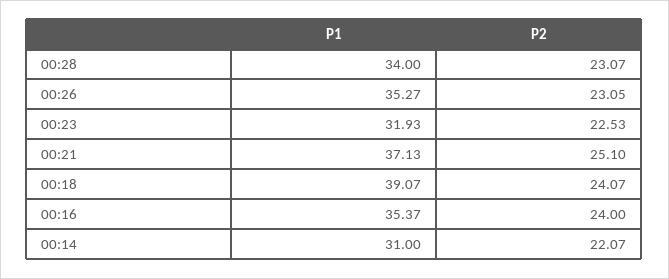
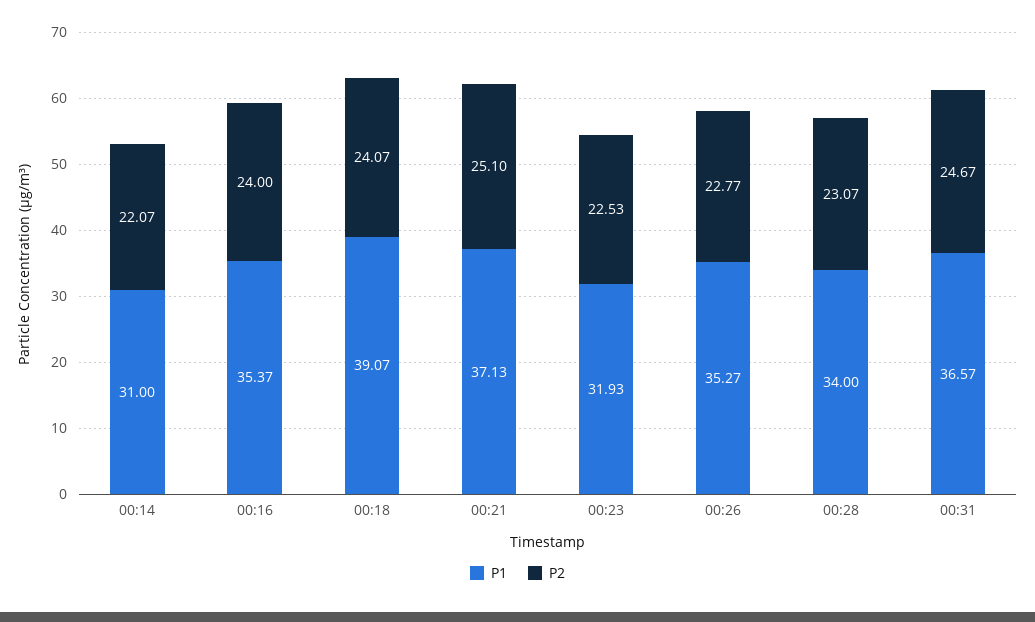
P2, 00:26: 23.05 -> 22.77
P1, 00:31: none -> 36.57
P2, 00:31: none -> 24.67

